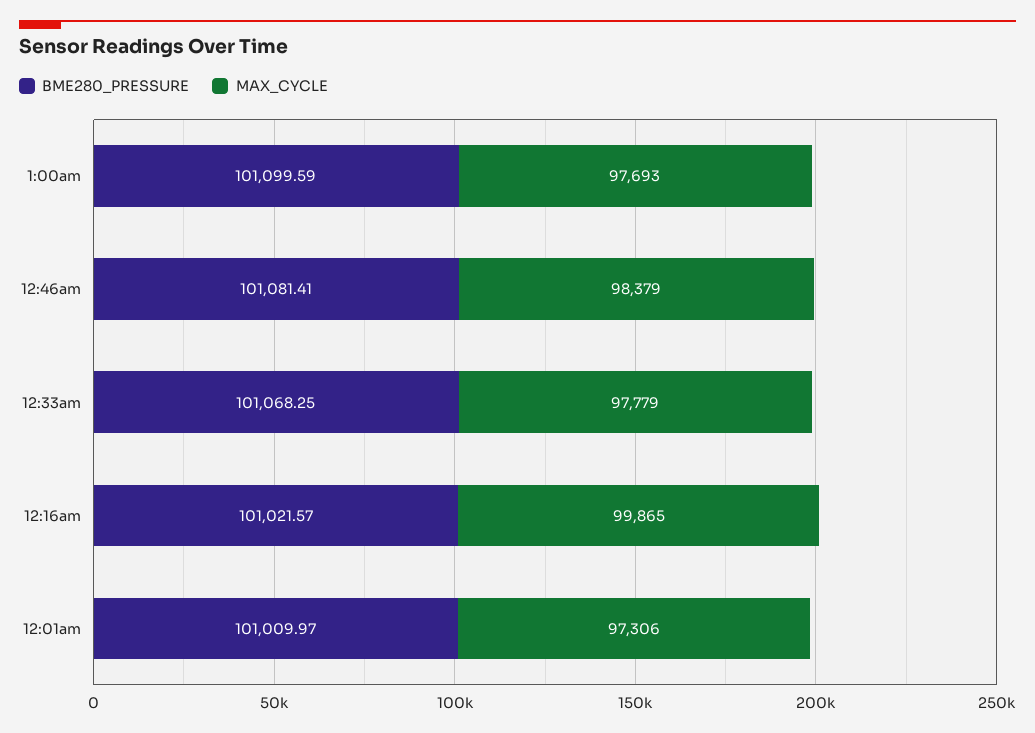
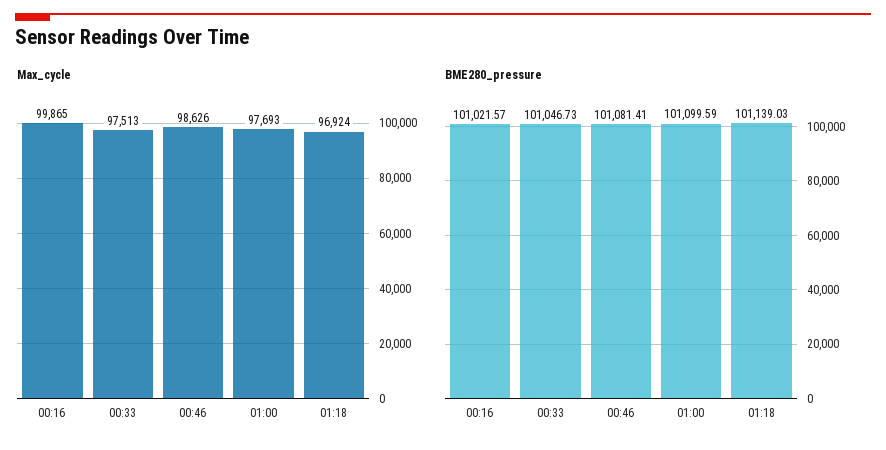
MAX_CYCLE, 12:46am: 98379 -> 98626
BME280_PRESSURE, 12:33am: 101068.25 -> 101046.73
MAX_CYCLE, 12:33am: 97779 -> 97513
BME280_PRESSURE, 12:01am: 101009.97 -> none
MAX_CYCLE, 12:01am: 97306 -> none
MAX_CYCLE, 01:18: none -> 96924
BME280_PRESSURE, 01:18: none -> 101139.03

